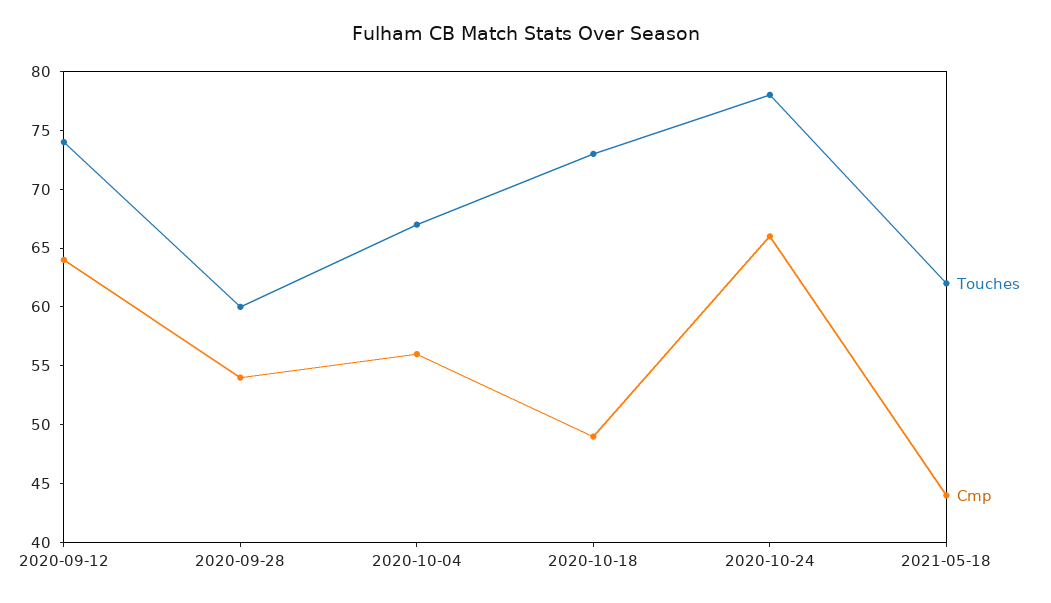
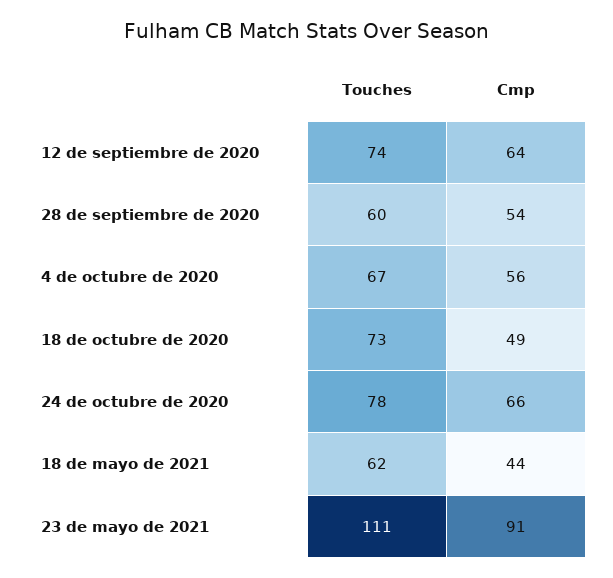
Touches, 23 de mayo de 2021: none -> 111
Cmp, 23 de mayo de 2021: none -> 91

